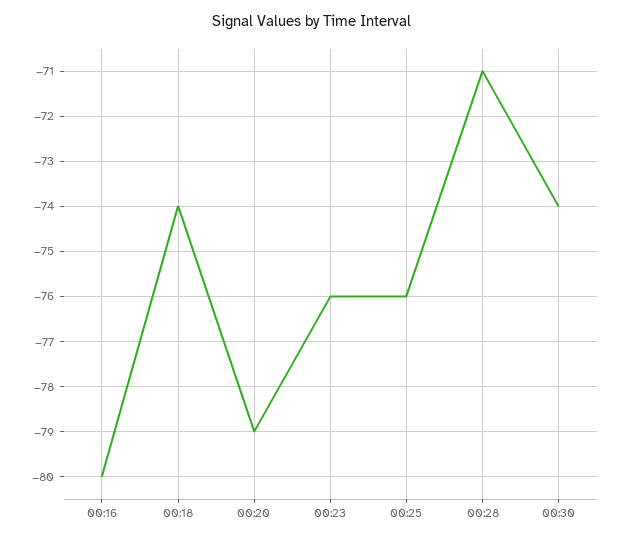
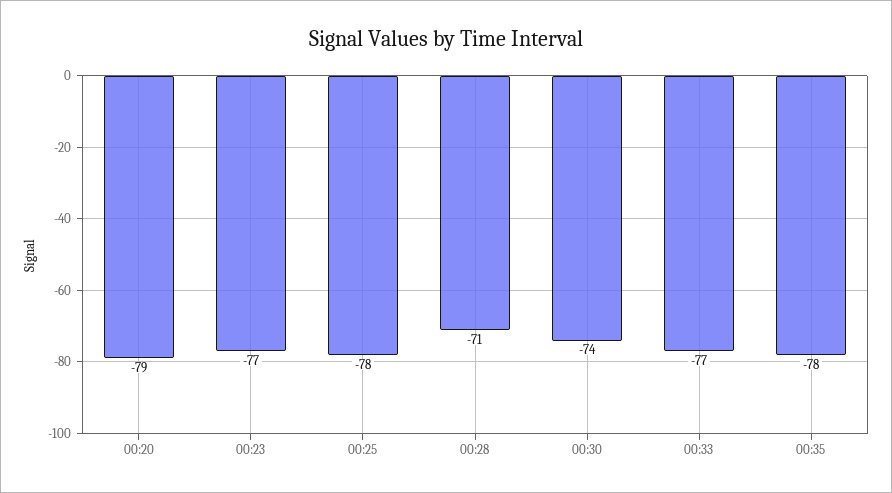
00:16: -80 -> none
00:18: -74 -> none
00:23: -76 -> -77
00:25: -76 -> -78
00:33: none -> -77
00:35: none -> -78

